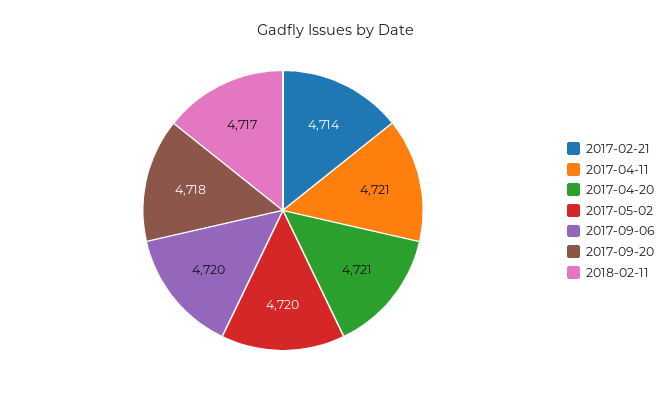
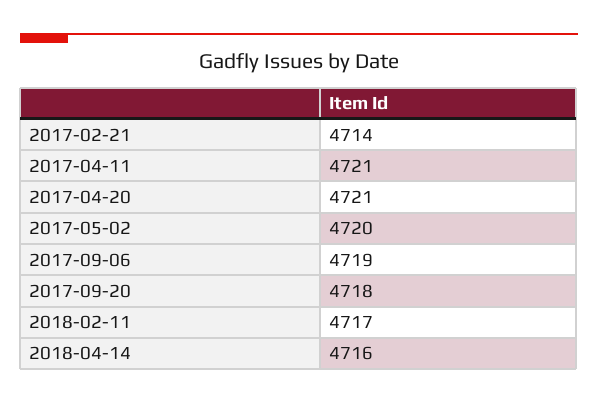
2017-09-06: 4720 -> 4719
2018-04-14: none -> 4716

